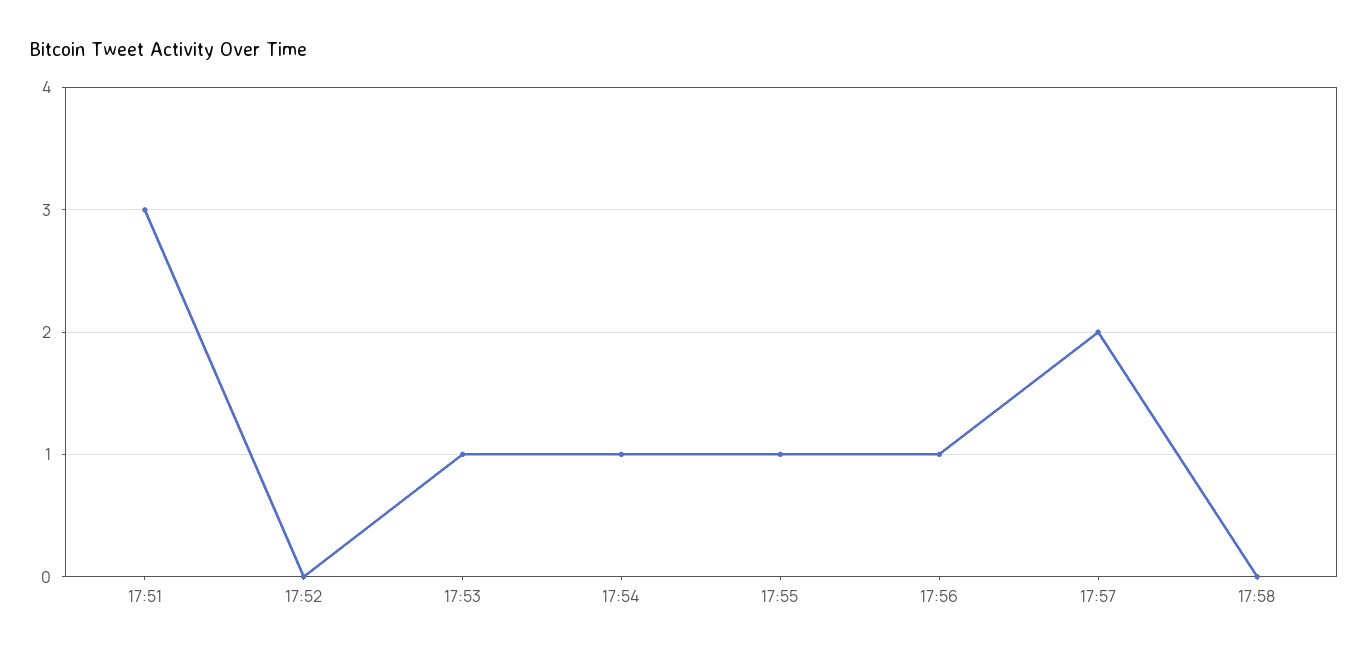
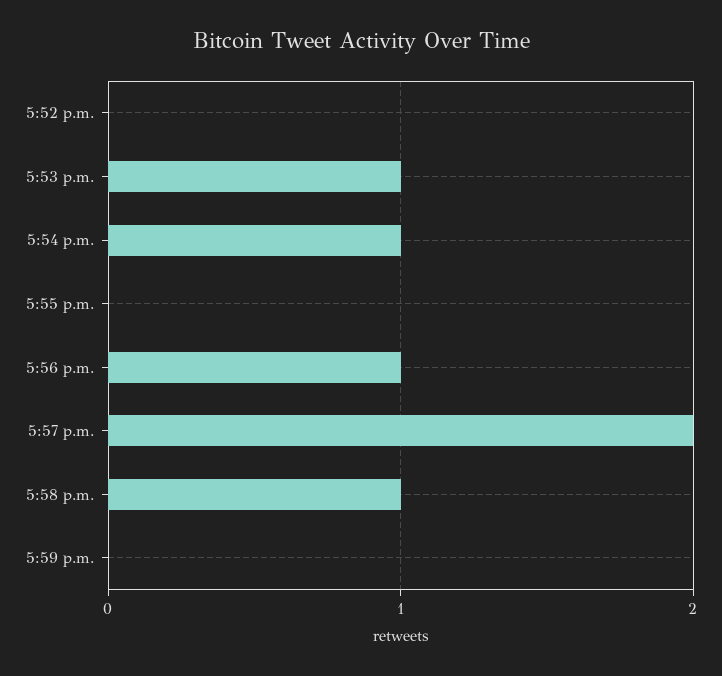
17:51: 3 -> none
17:55: 1 -> 0
17:58: 0 -> 1
5:59 p.m.: none -> 0

